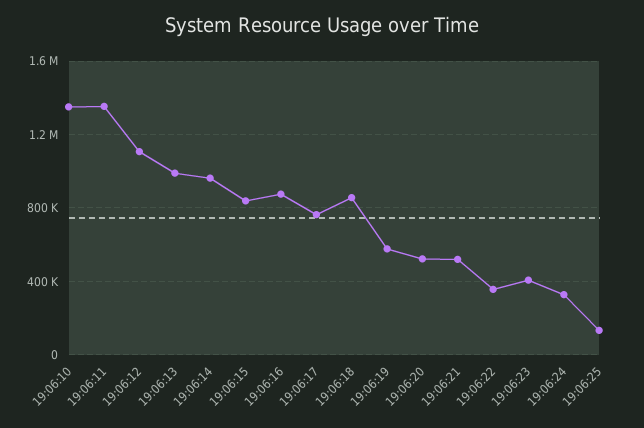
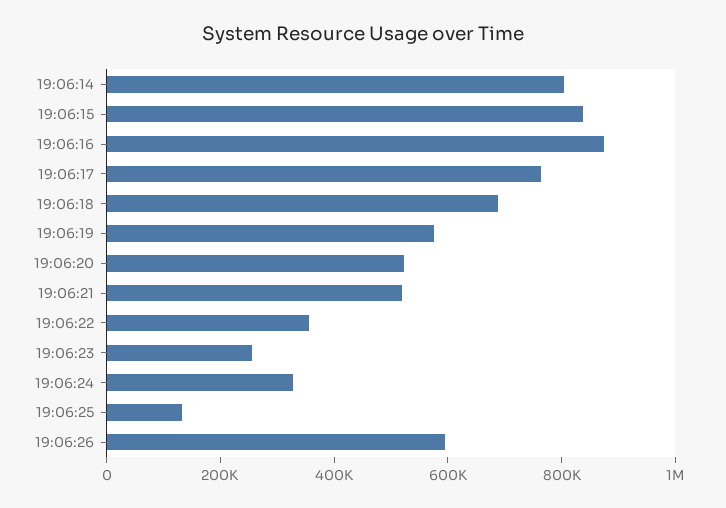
19:06:10: 1350000 -> none
19:06:11: 1350000 -> none
19:06:12: 1100000 -> none
19:06:13: 1000000 -> none
19:06:14: 950000 -> 800000
19:06:18: 850000 -> 700000
19:06:23: 400000 -> 250000
19:06:26: none -> 600000

